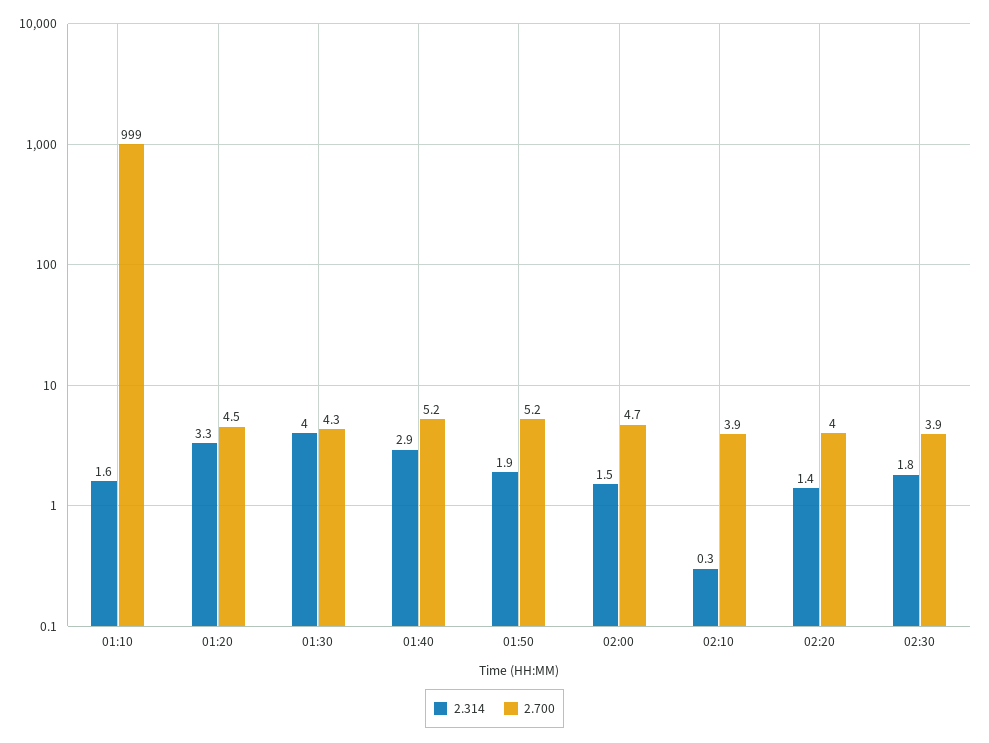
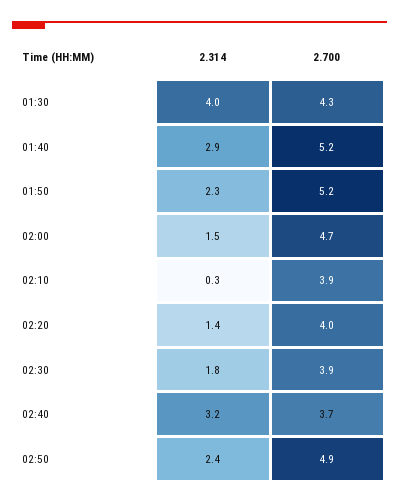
2.314, 01:10: 1.6 -> none
2.700, 01:10: 999 -> none
2.314, 01:20: 3.3 -> none
2.700, 01:20: 4.5 -> none
2.314, 01:50: 1.9 -> 2.3
2.314, 02:40: none -> 3.2
2.700, 02:40: none -> 3.7
2.314, 02:50: none -> 2.4
2.700, 02:50: none -> 4.9

